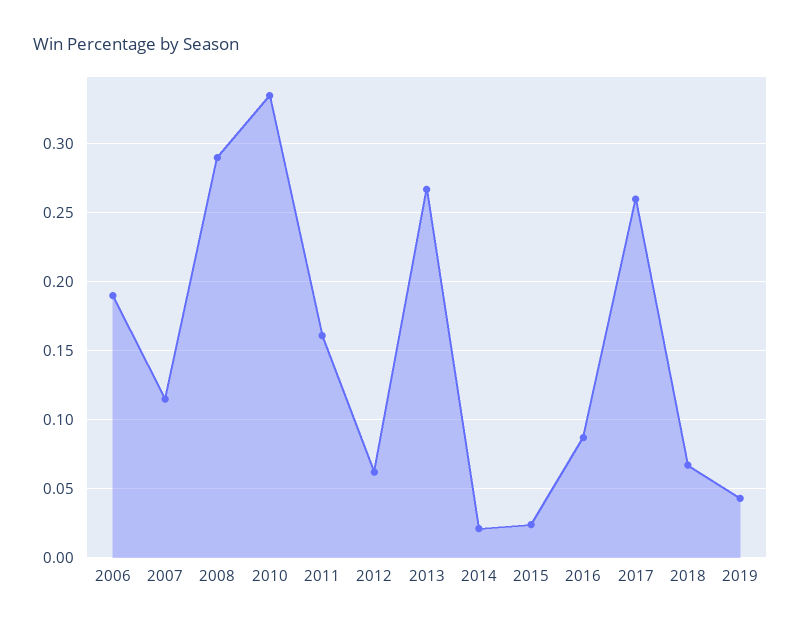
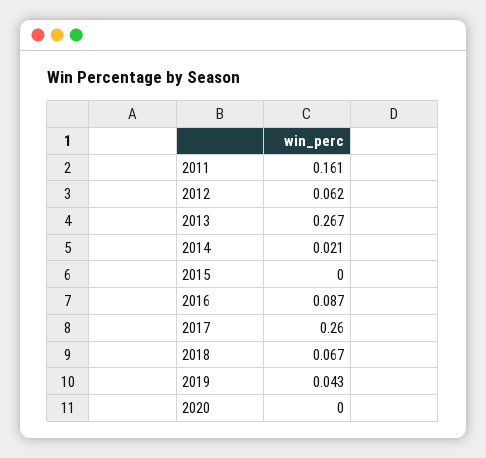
2006: 0.19 -> none
2007: 0.115 -> none
2008: 0.29 -> none
2010: 0.335 -> none
2015: 0.025 -> 0
2020: none -> 0

